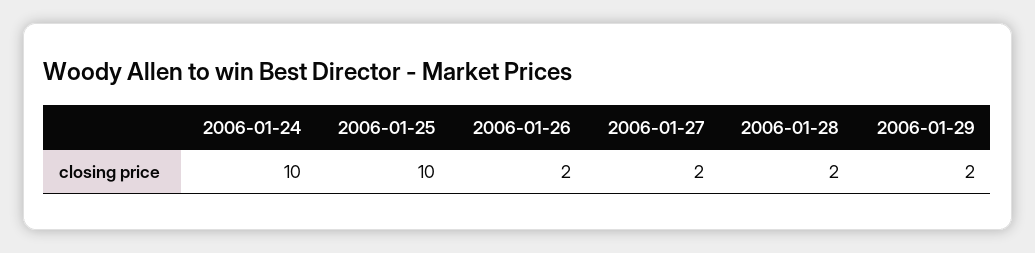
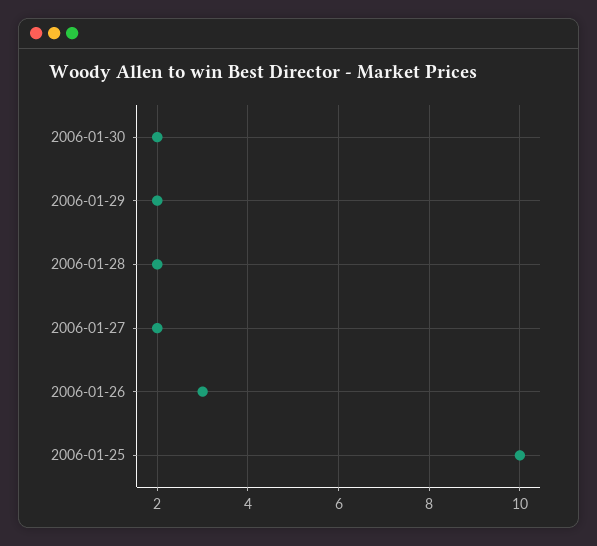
2006-01-24: 10 -> none
2006-01-26: 2 -> 3
2006-01-30: none -> 2

